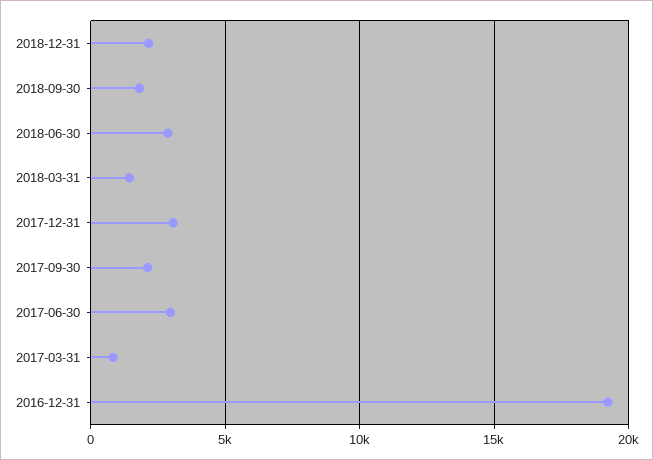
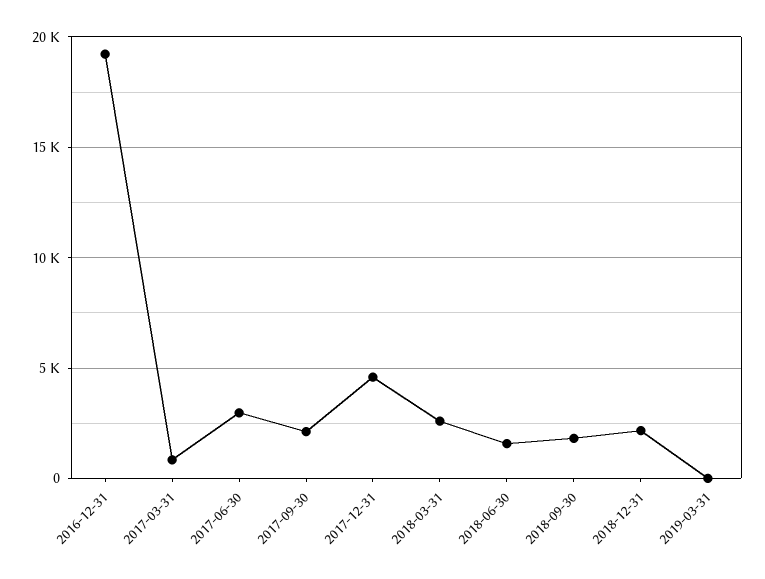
2018-06-30: 3000 -> 1500
2018-03-31: 1500 -> 2500
2017-12-31: 3000 -> 4500
2019-03-31: none -> 0

